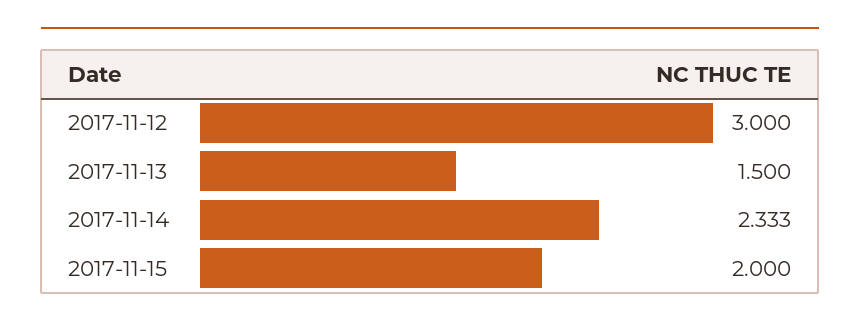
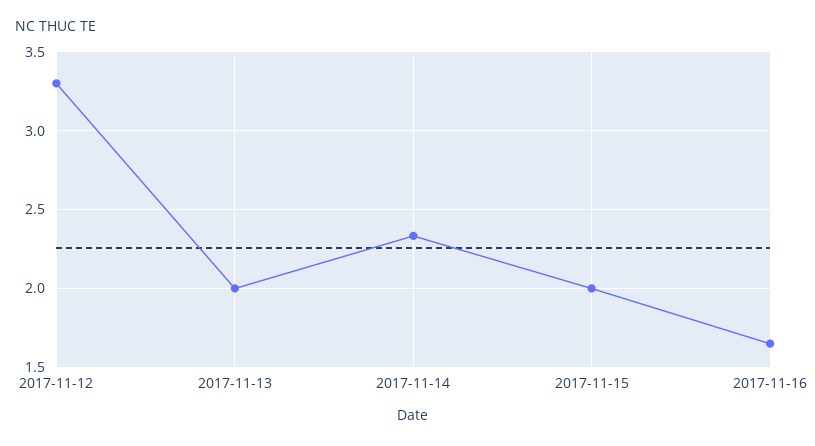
2017-11-12: 3 -> 3.3
2017-11-13: 1.5 -> 2
2017-11-16: none -> 1.65

